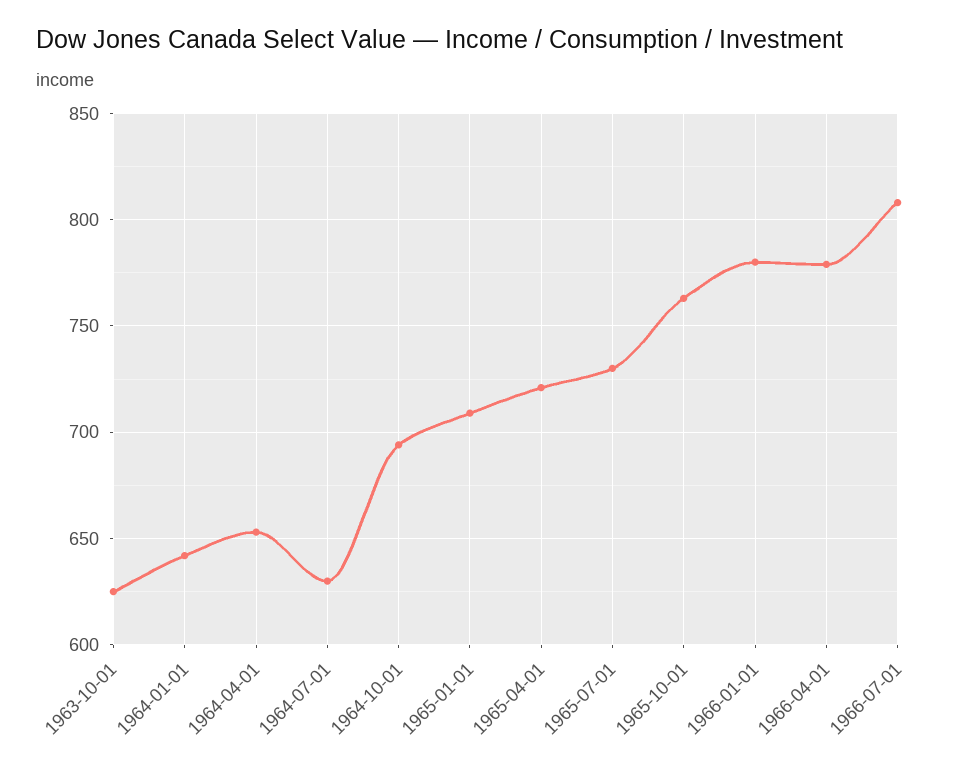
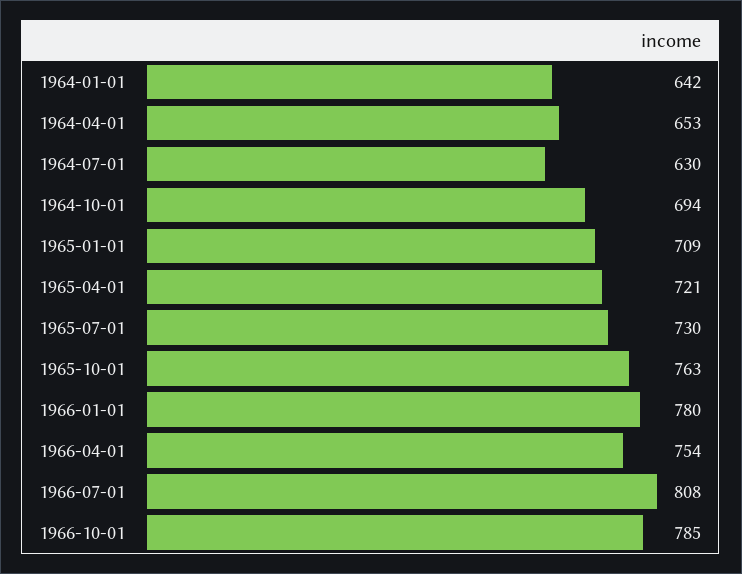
1963-10-01: 625 -> none
1966-04-01: 780 -> 754
1966-10-01: none -> 785

